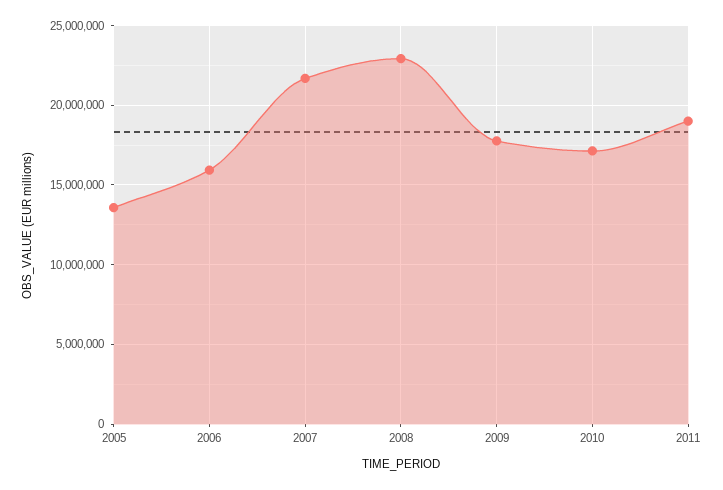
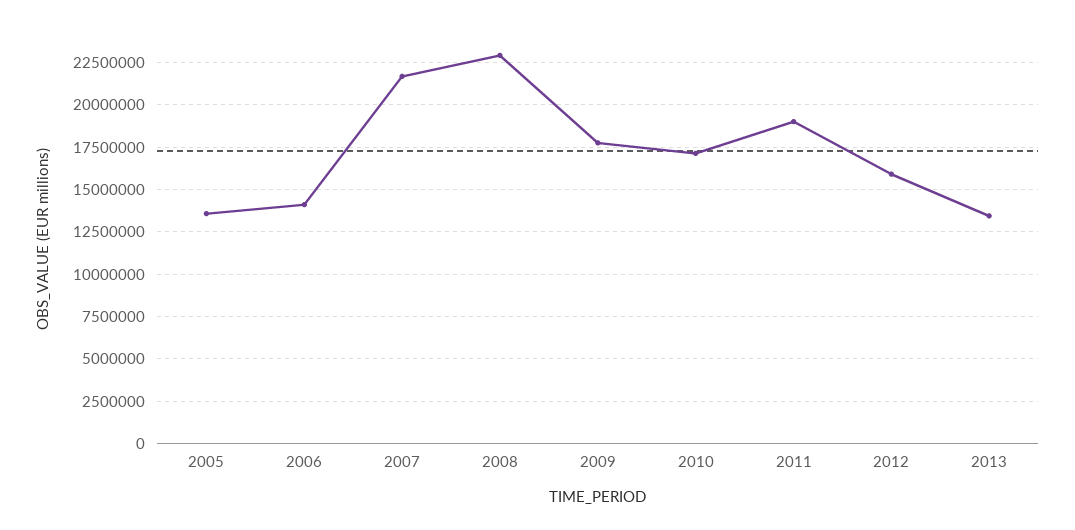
2006: 16000000 -> 14000000
2012: none -> 16000000
2013: none -> 13500000

